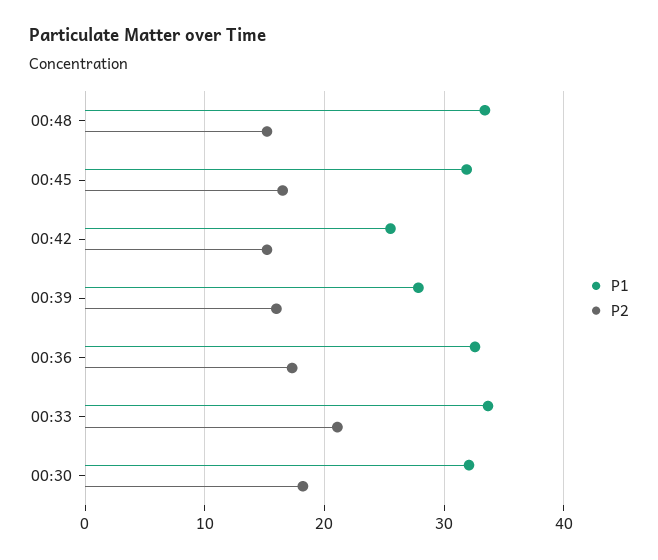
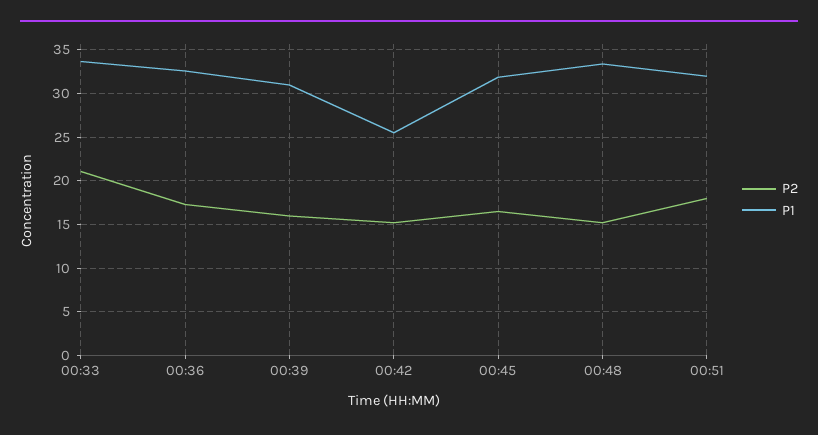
P1, 00:39: 28 -> 31
P1, 00:30: 32 -> none
P2, 00:30: 18 -> none
P2, 00:51: none -> 18
P1, 00:51: none -> 32

